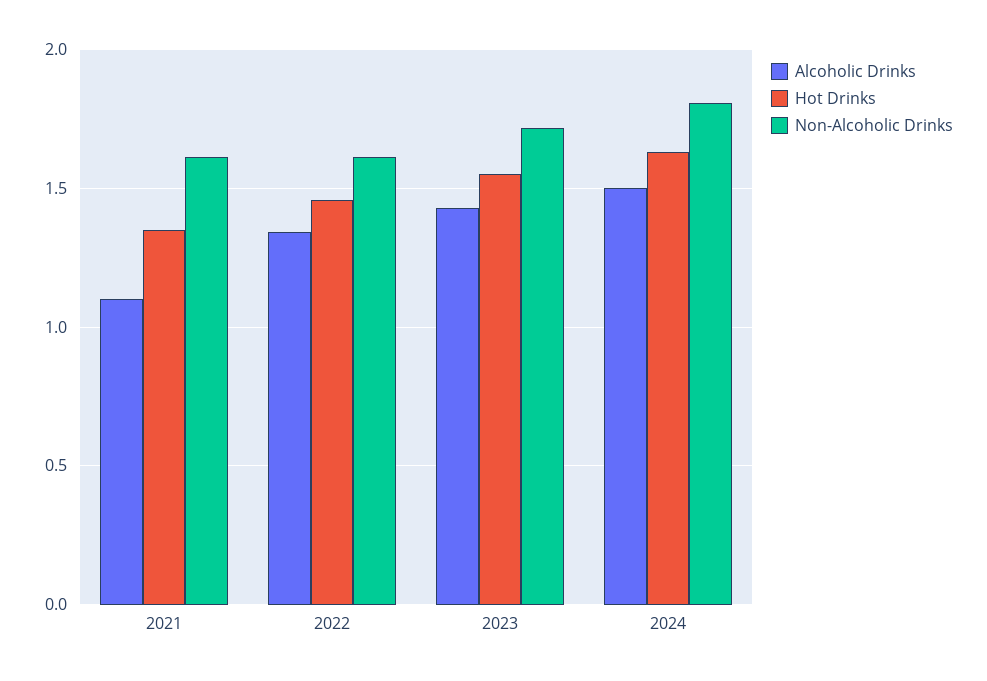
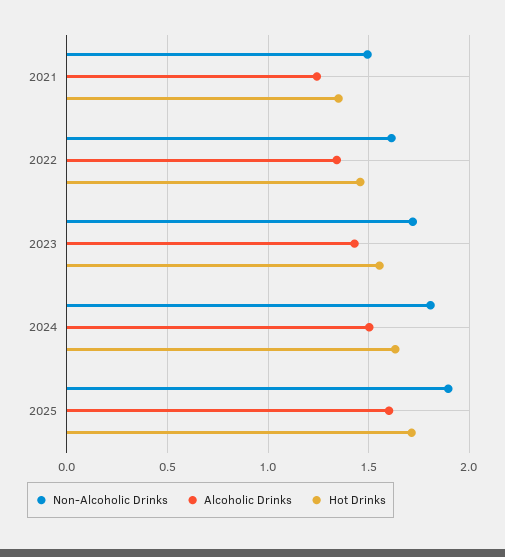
Alcoholic Drinks, 2021: 1.1 -> 1.25
Non-Alcoholic Drinks, 2021: 1.6 -> 1.5
Non-Alcoholic Drinks, 2025: none -> 1.9
Alcoholic Drinks, 2025: none -> 1.6
Hot Drinks, 2025: none -> 1.7

